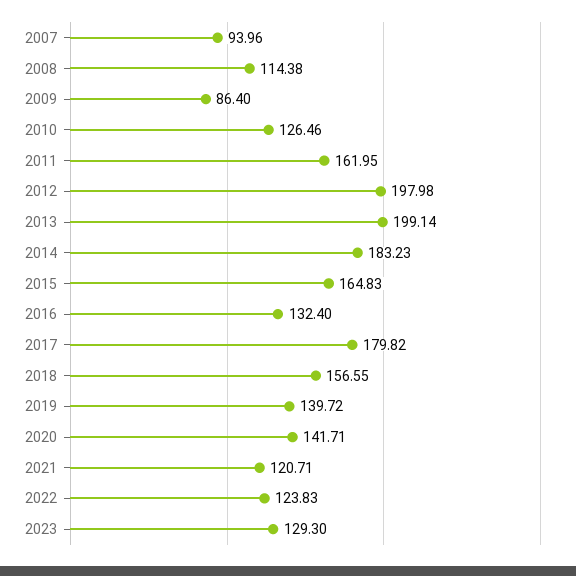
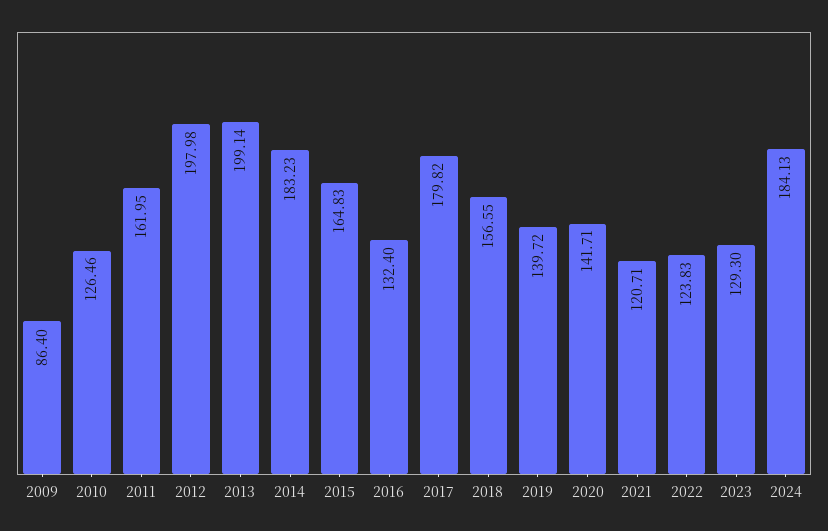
2007: 93.96 -> none
2008: 114.38 -> none
2024: none -> 184.13

